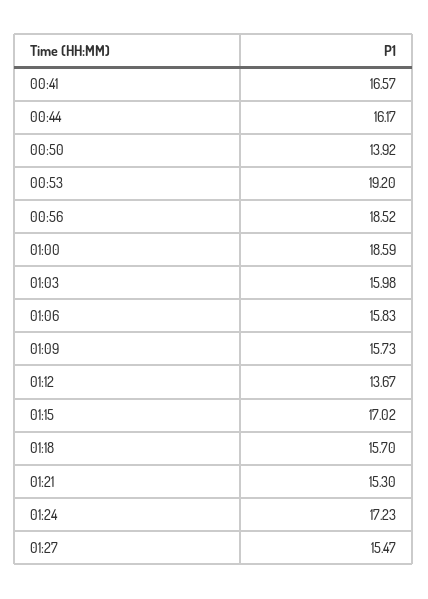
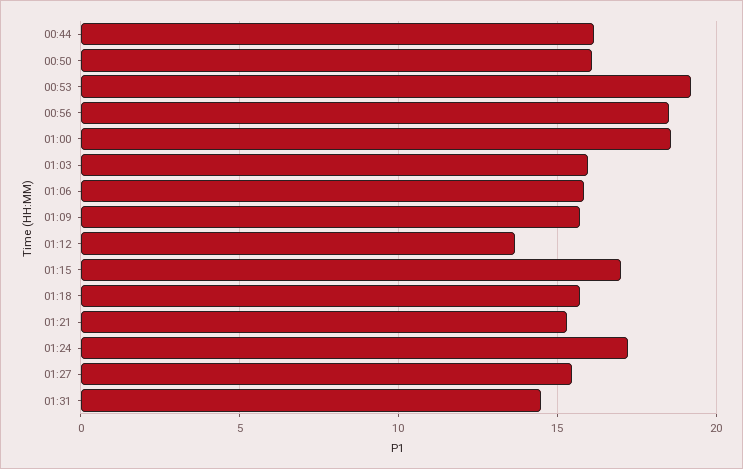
00:41: 16.57 -> none
00:50: 13.92 -> 16
01:31: none -> 14.5

